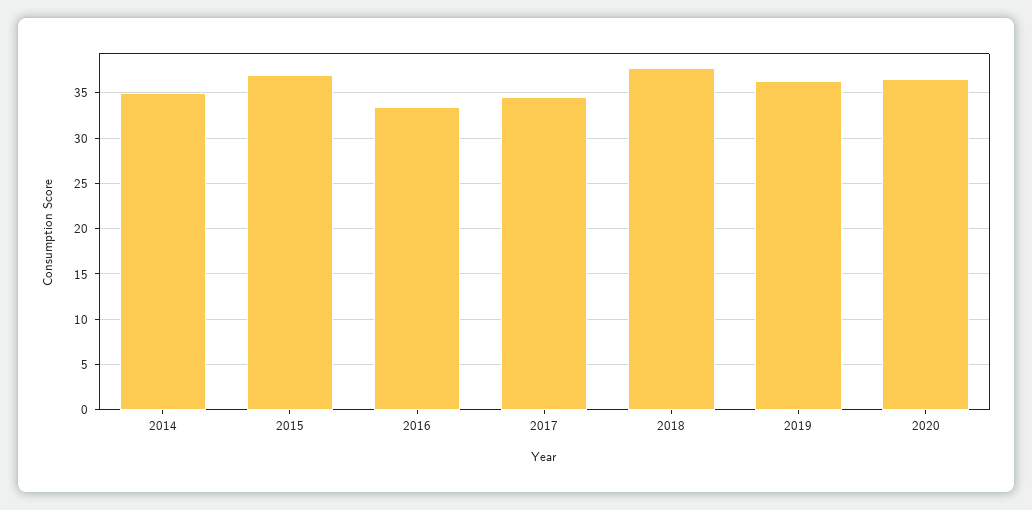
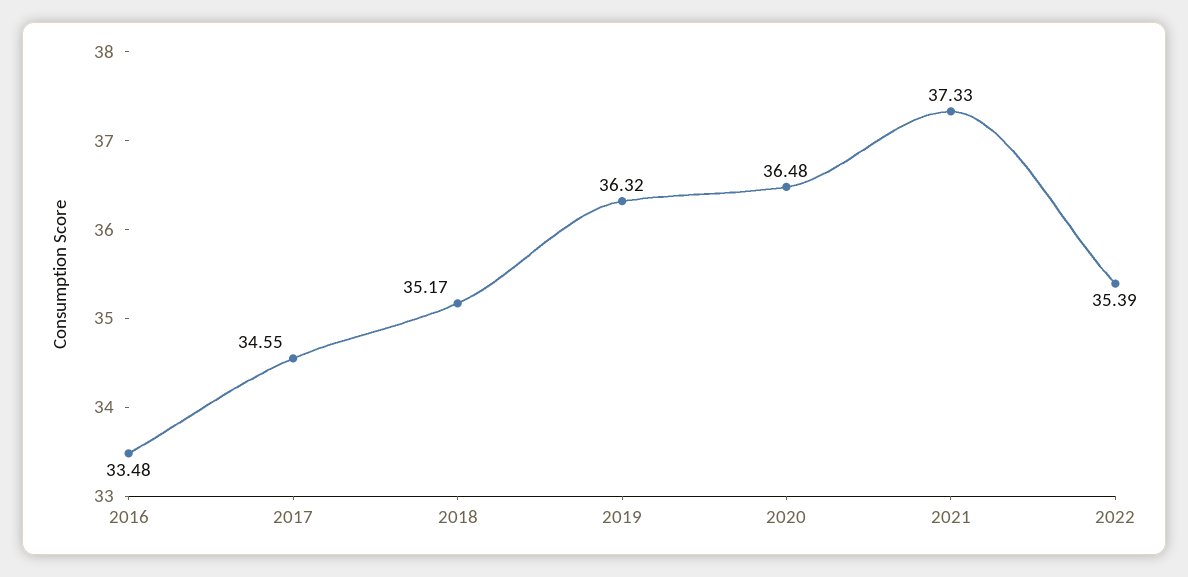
2014: 35 -> none
2015: 37 -> none
2018: 38 -> 35.17
2021: none -> 37.33
2022: none -> 35.39

